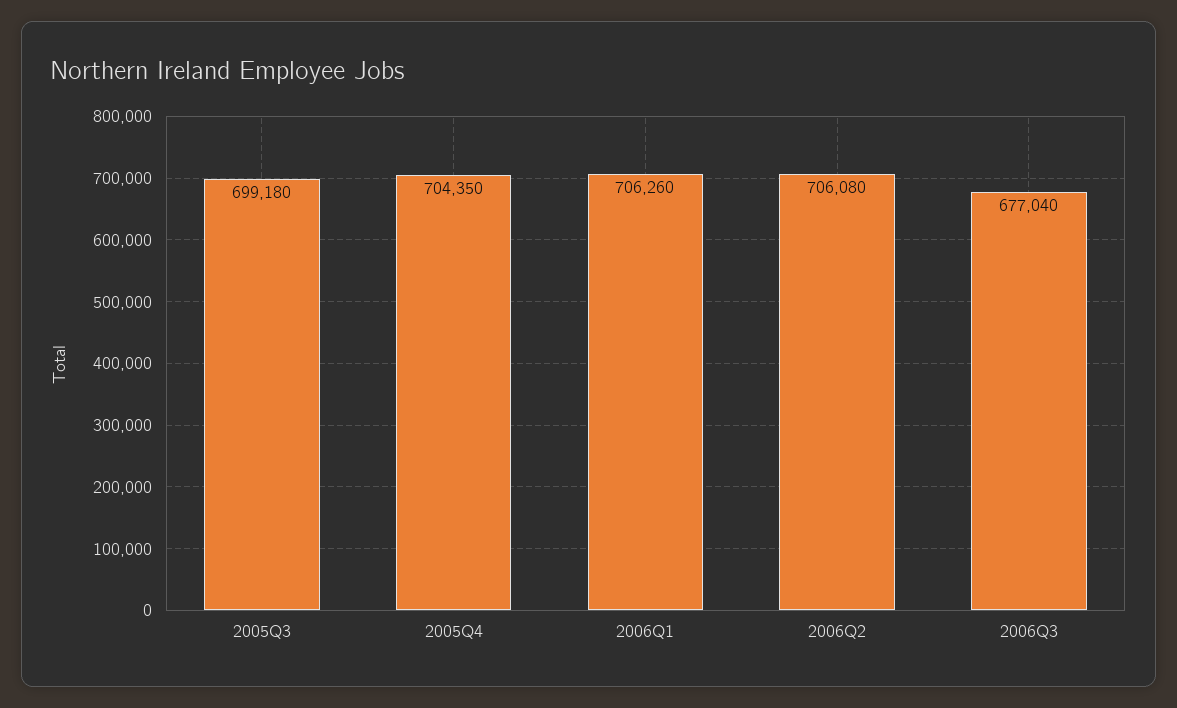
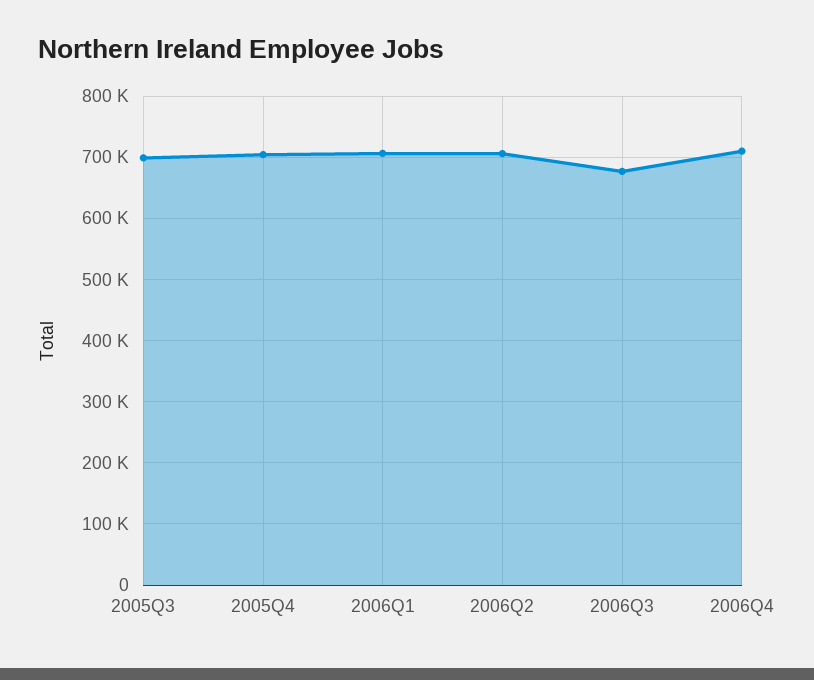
2006Q4: none -> 710000

